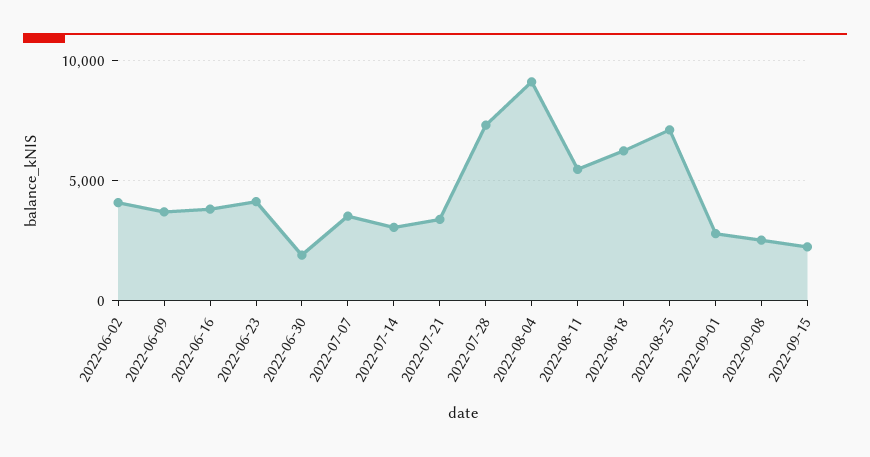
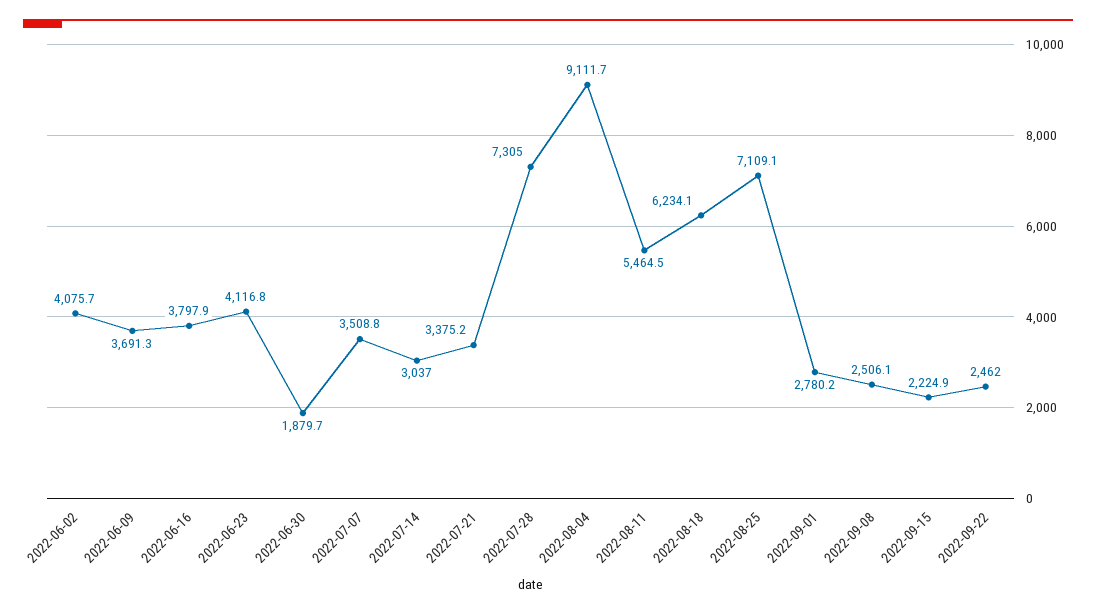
2022-09-22: none -> 2462

